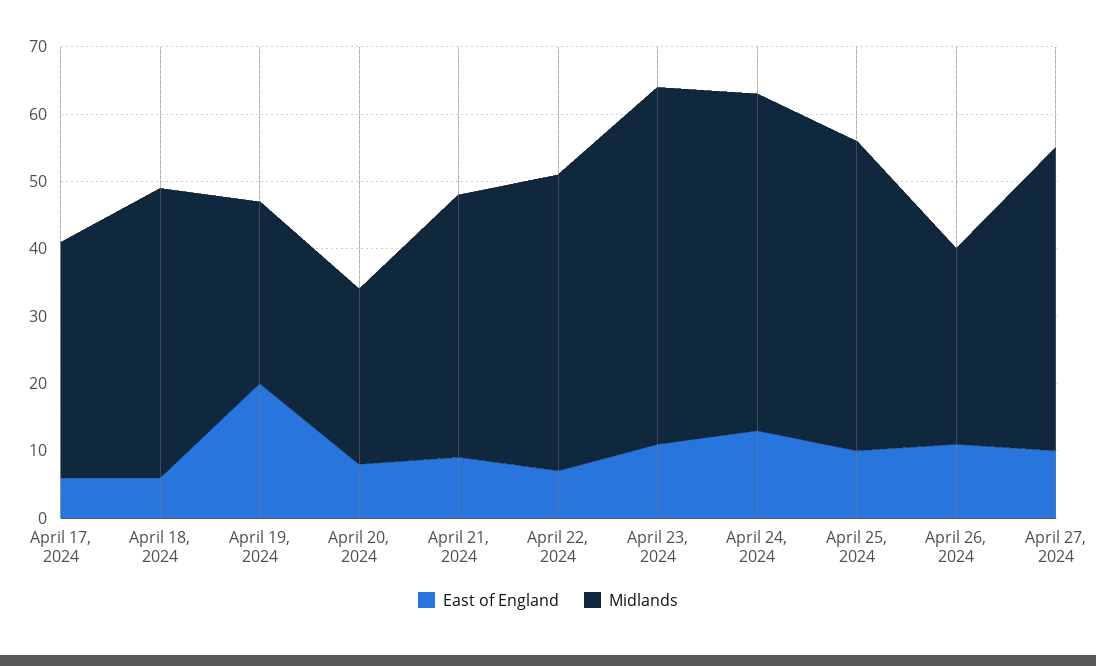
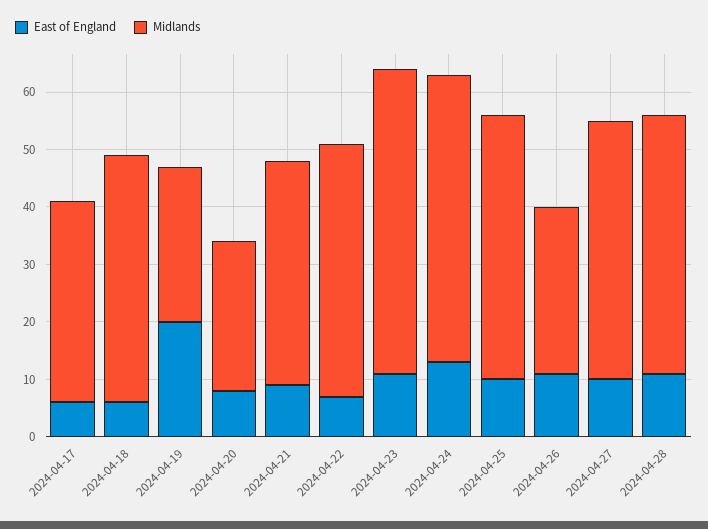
East of England, 2024-04-28: none -> 10
Midlands, 2024-04-28: none -> 45

